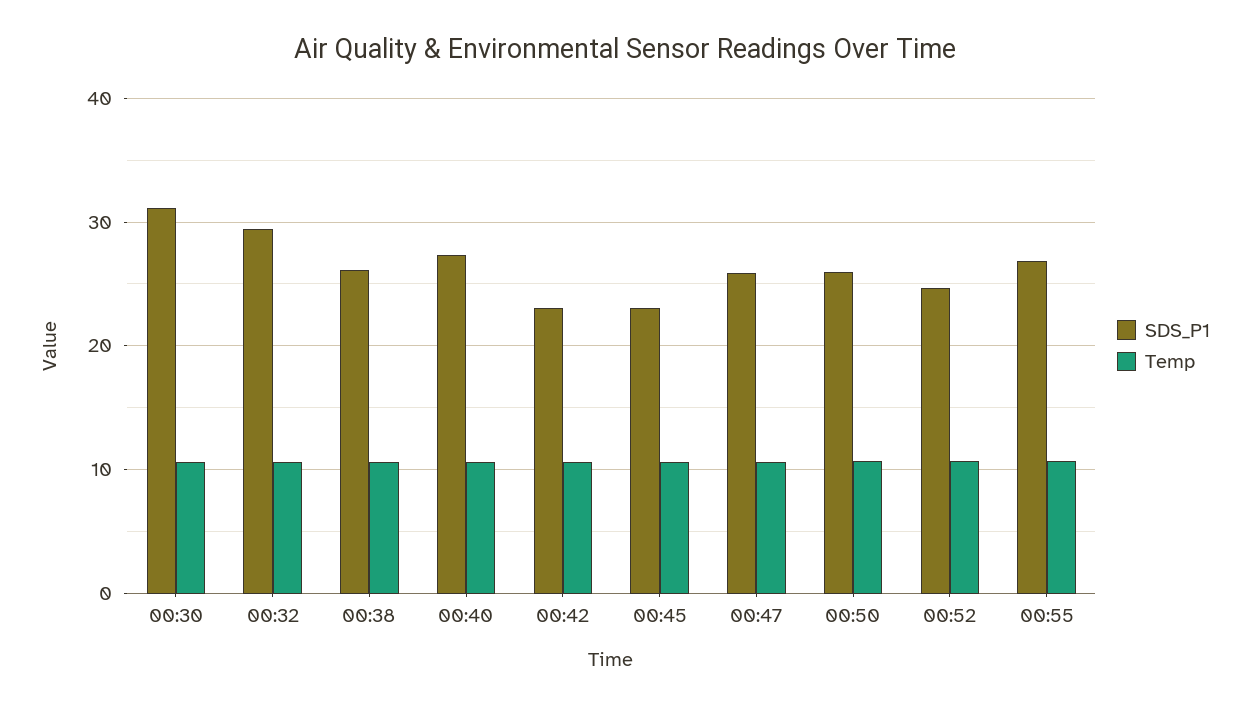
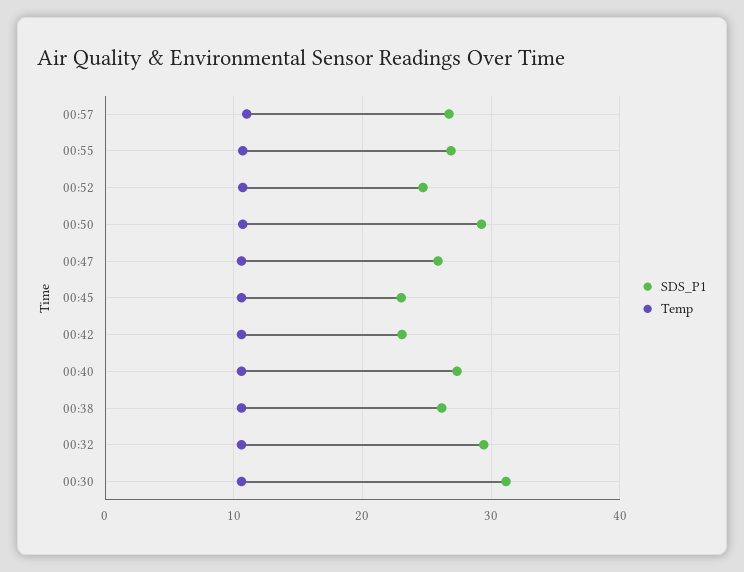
SDS_P1, 00:50: 26 -> 29
SDS_P1, 00:57: none -> 27
Temp, 00:57: none -> 11

